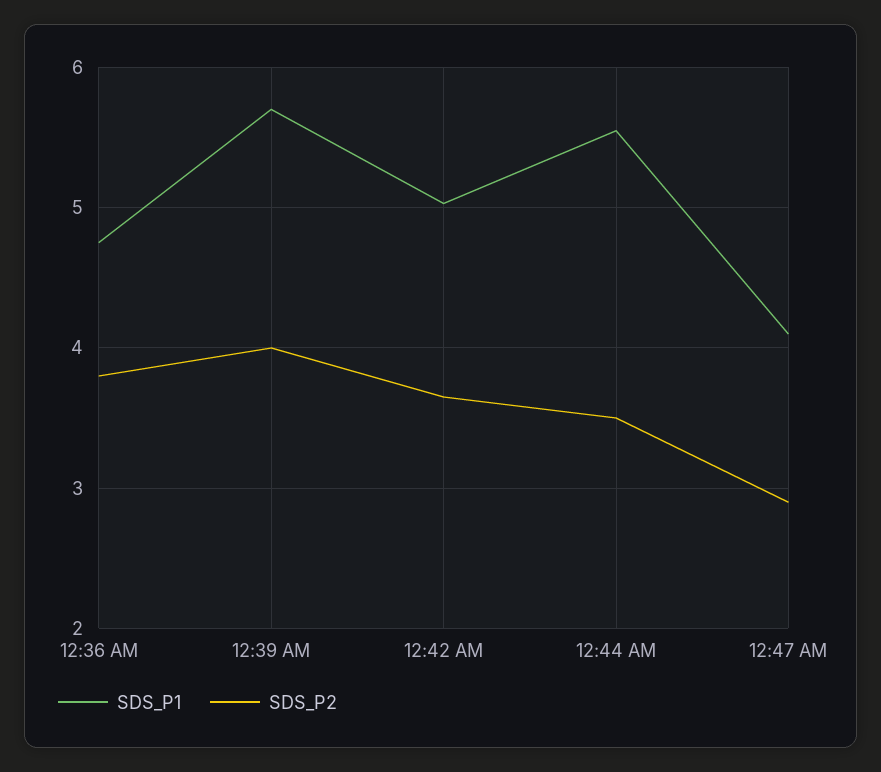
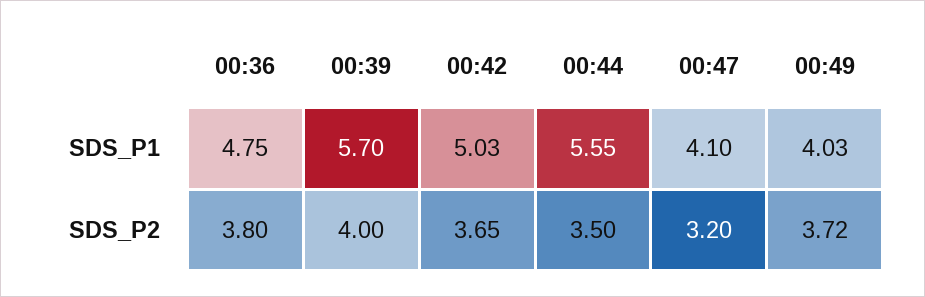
SDS_P2, 12:47 AM: 2.9 -> 3.2
SDS_P1, 00:49: none -> 4.03
SDS_P2, 00:49: none -> 3.72

